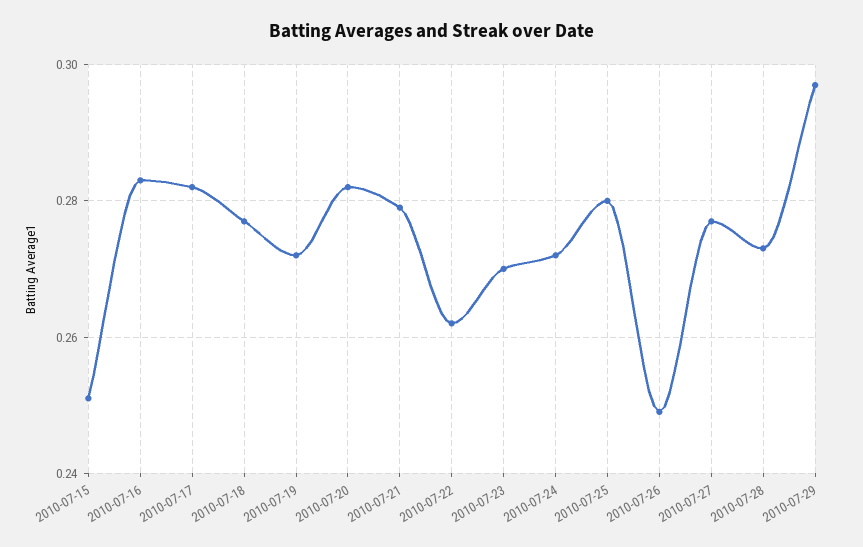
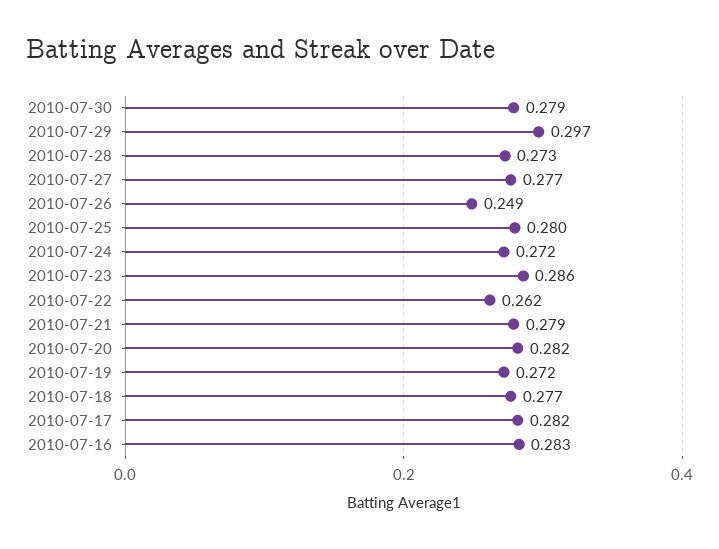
2010-07-15: 0.25 -> none
2010-07-23: 0.27 -> 0.286
2010-07-30: none -> 0.279

